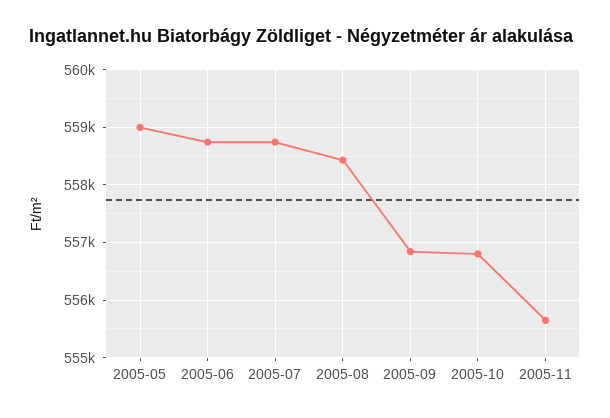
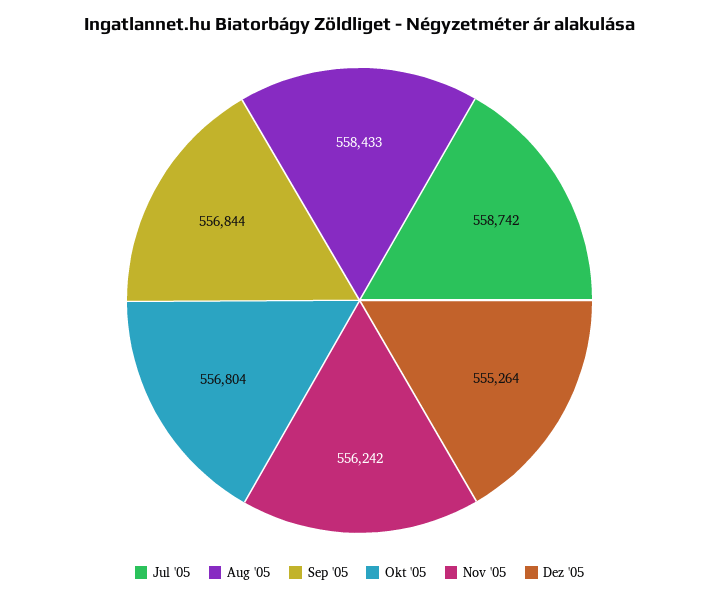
2005-05: 559000 -> none
2005-06: 558800 -> none
2005-11: 555600 -> 556242
Dez '05: none -> 555264

